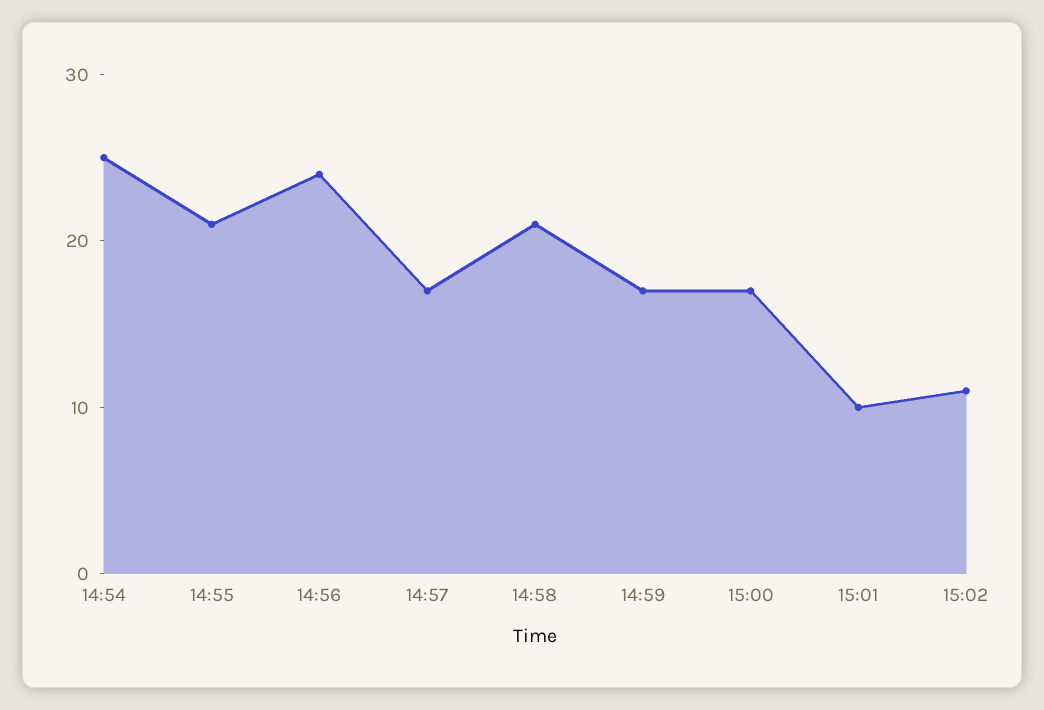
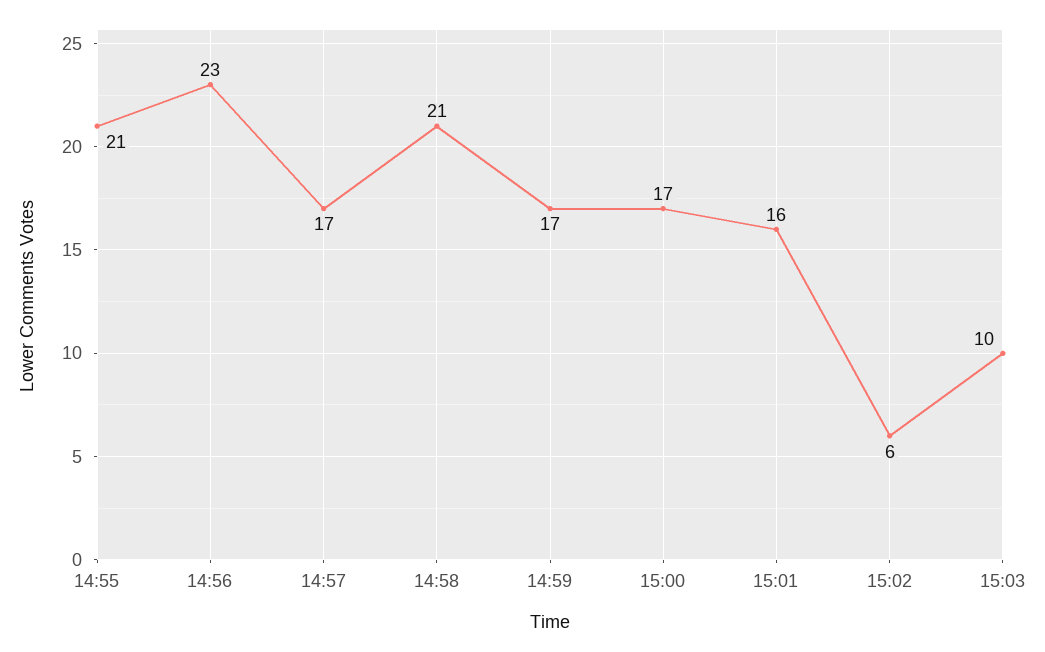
14:54: 25 -> none
14:56: 24 -> 23
15:01: 10 -> 16
15:02: 11 -> 6
15:03: none -> 10

